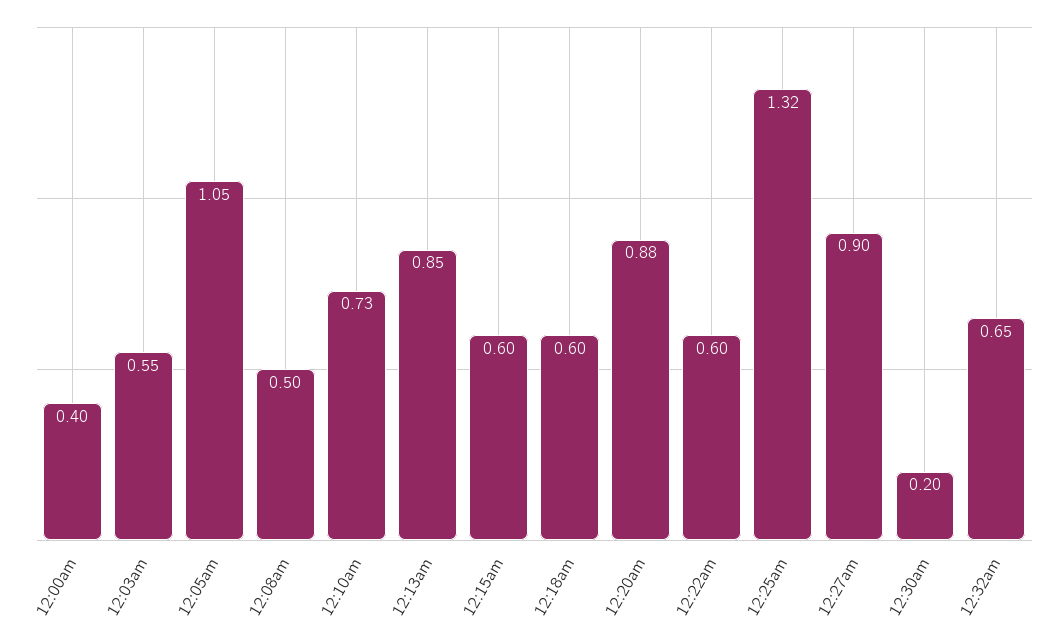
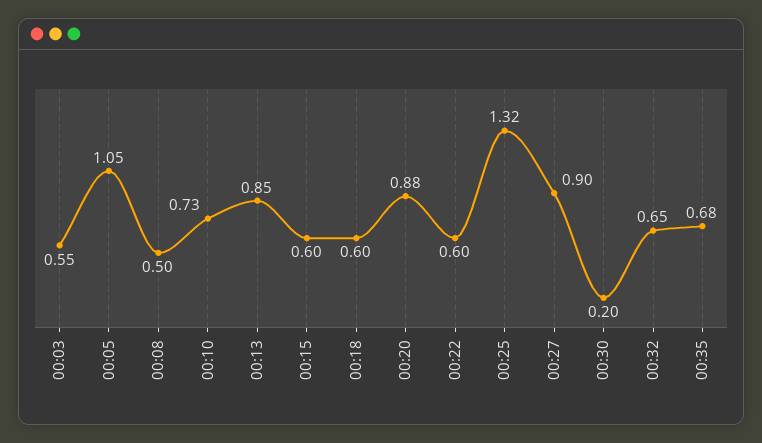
12:00am: 0.4 -> none
00:35: none -> 0.68

